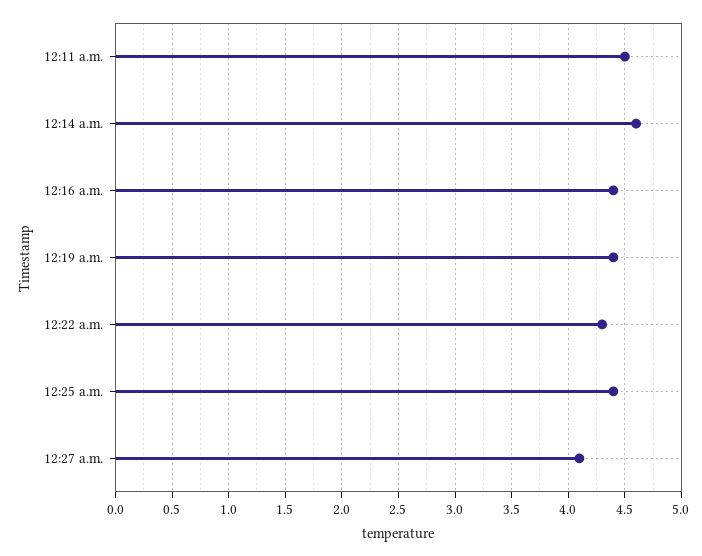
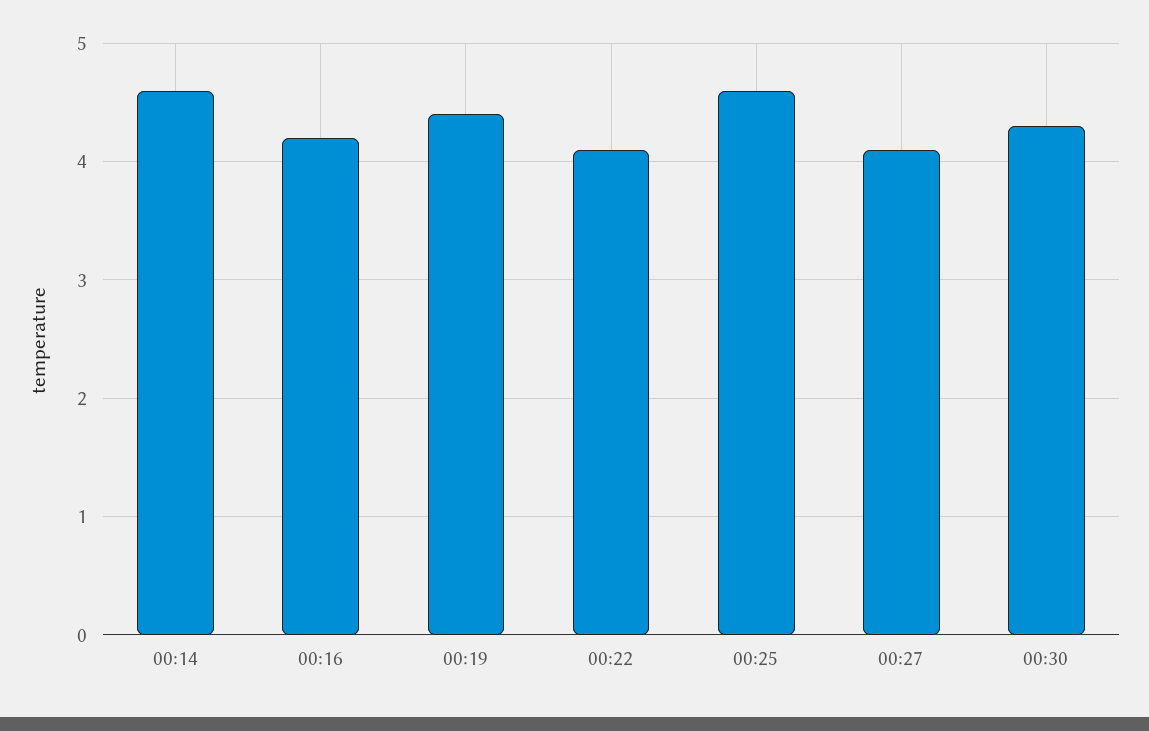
12:11 a.m.: 4.5 -> none
12:16 a.m.: 4.4 -> 4.2
12:22 a.m.: 4.3 -> 4.1
12:25 a.m.: 4.4 -> 4.6
00:30: none -> 4.3

